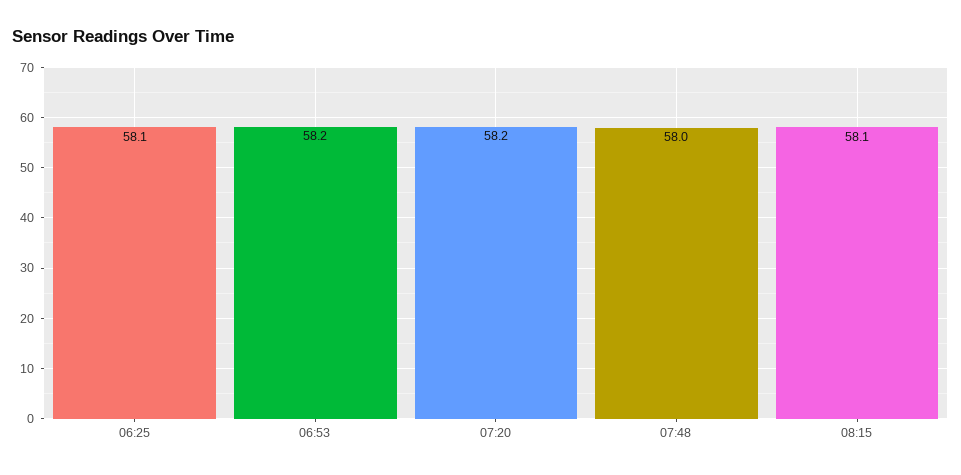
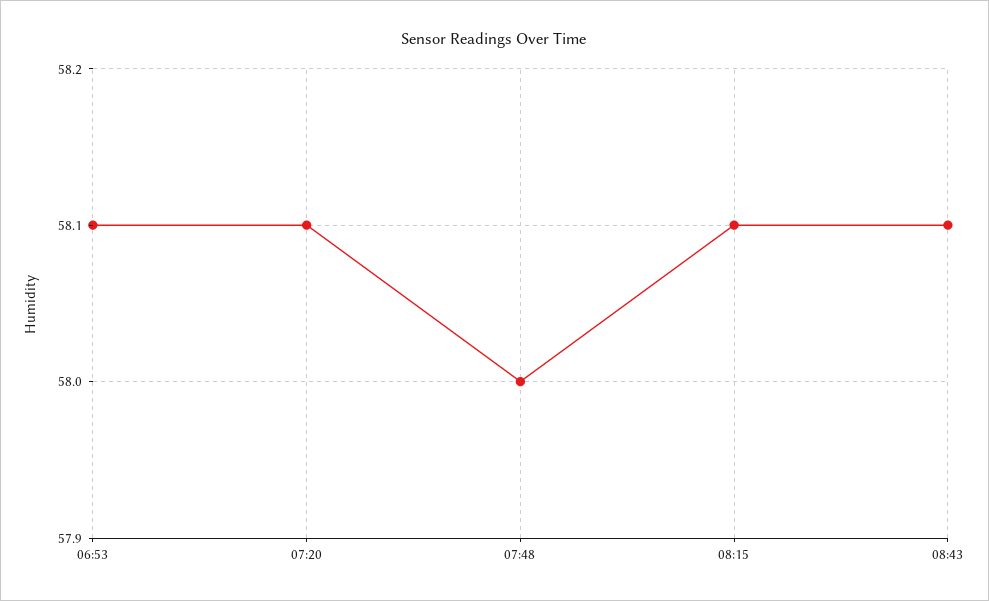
06:25: 58.1 -> none
06:53: 58.2 -> 58.1
07:20: 58.2 -> 58.1
08:43: none -> 58.1

